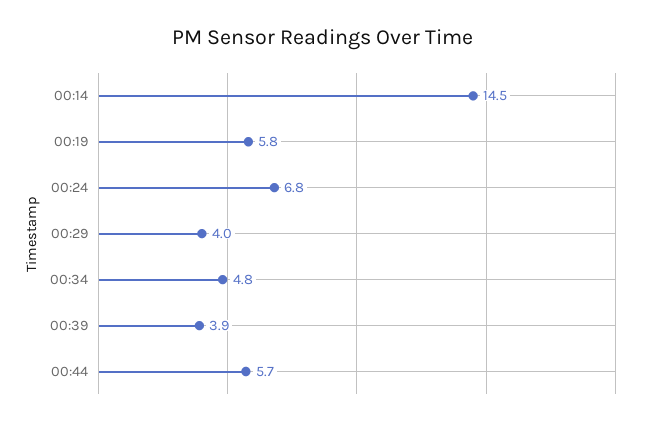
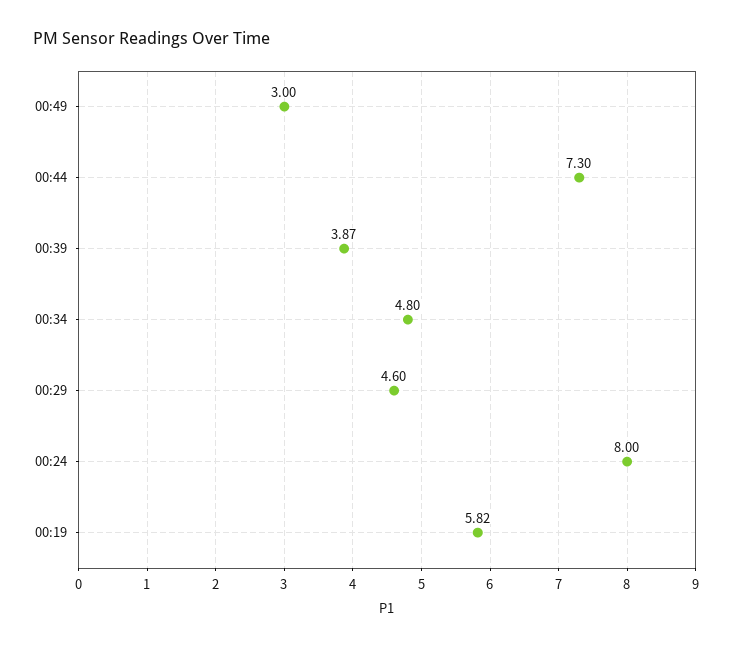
00:14: 14.5 -> none
00:24: 6.8 -> 8
00:29: 4 -> 4.6
00:44: 5.7 -> 7.3
00:49: none -> 3

